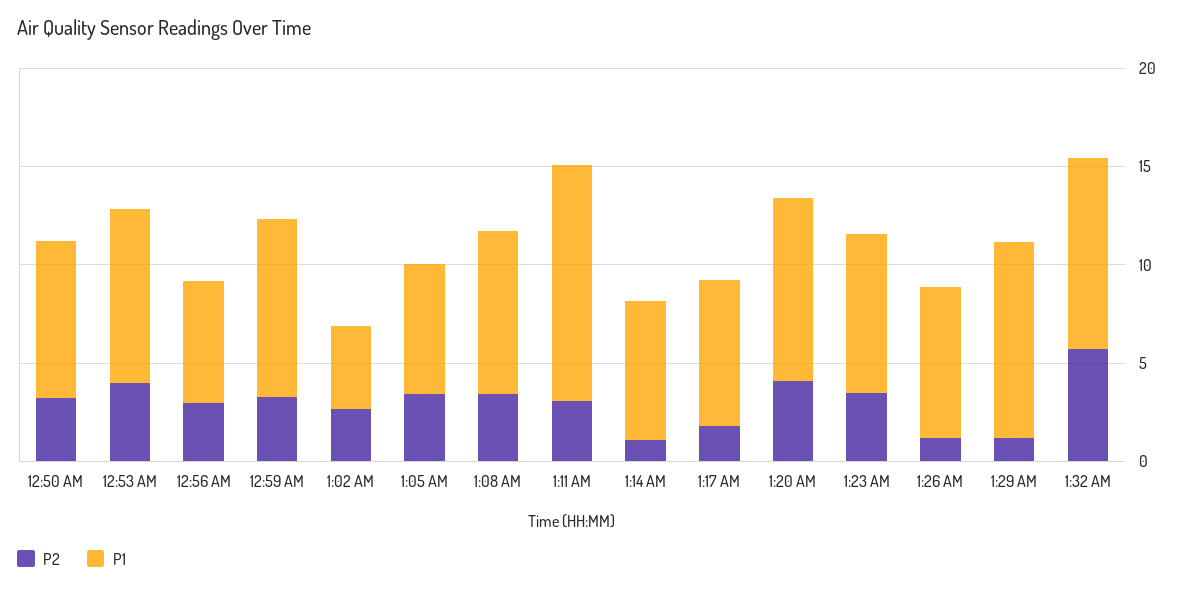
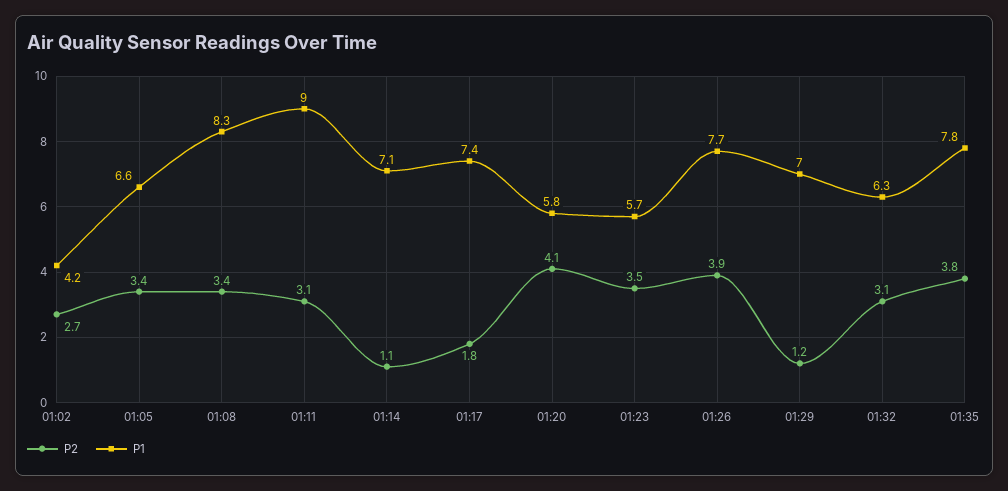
P2, 12:50 AM: 3 -> none
P1, 12:50 AM: 8 -> none
P2, 12:53 AM: 4 -> none
P1, 12:53 AM: 9 -> none
P2, 12:56 AM: 3 -> none
P1, 12:56 AM: 6 -> none
P2, 12:59 AM: 3 -> none
P1, 12:59 AM: 9 -> none
P1, 1:11 AM: 12 -> 9
P1, 1:20 AM: 9 -> 5.8
P1, 1:23 AM: 8 -> 5.7
P2, 1:26 AM: 1 -> 3.9
P1, 1:29 AM: 10 -> 7
P2, 1:32 AM: 6 -> 3.1
P1, 1:32 AM: 10 -> 6.3
P2, 01:35: none -> 3.8
P1, 01:35: none -> 7.8

